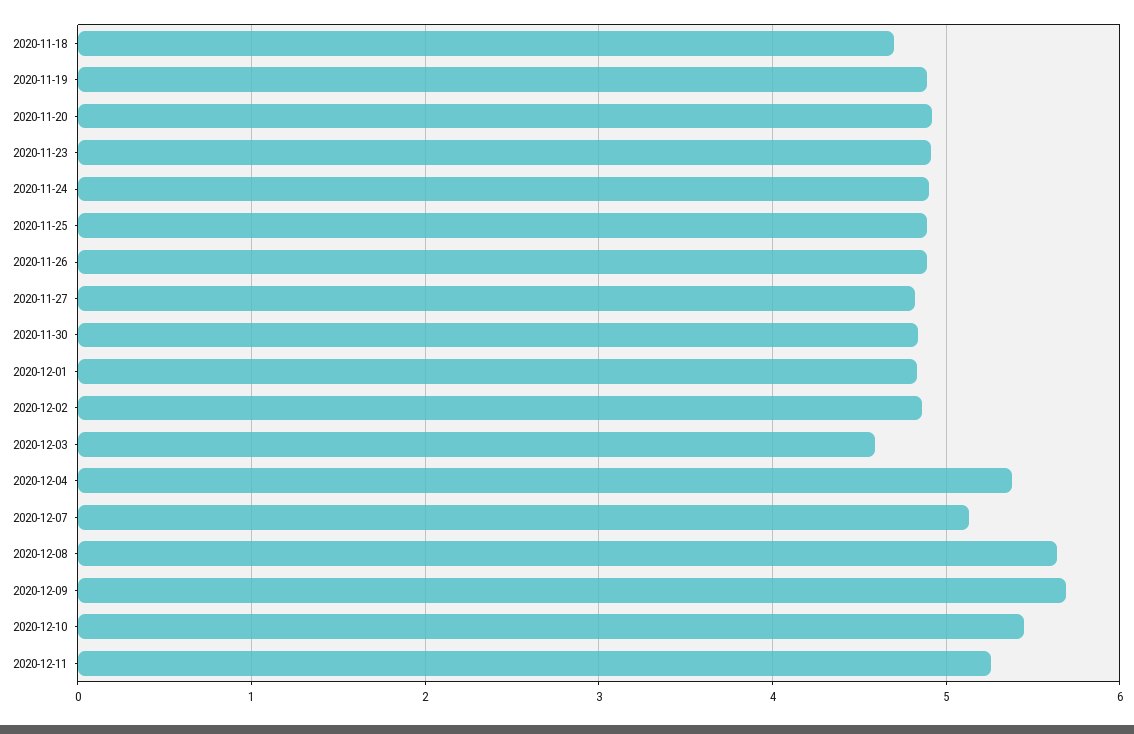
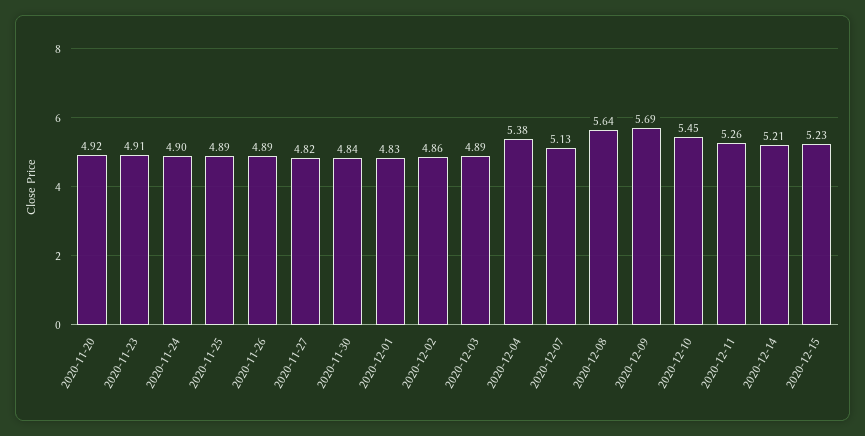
2020-11-18: 4.7 -> none
2020-11-19: 4.9 -> none
2020-12-03: 4.6 -> 4.89
2020-12-14: none -> 5.21
2020-12-15: none -> 5.23

